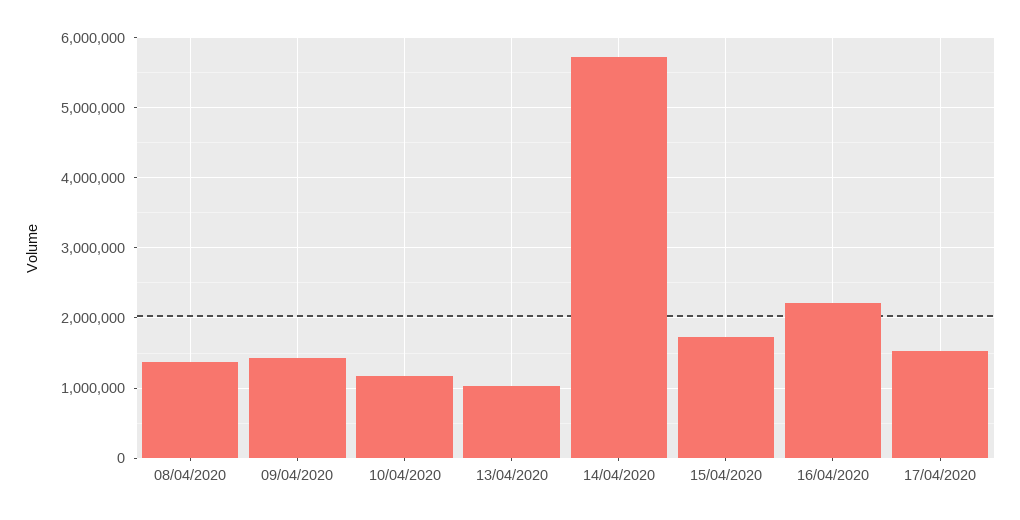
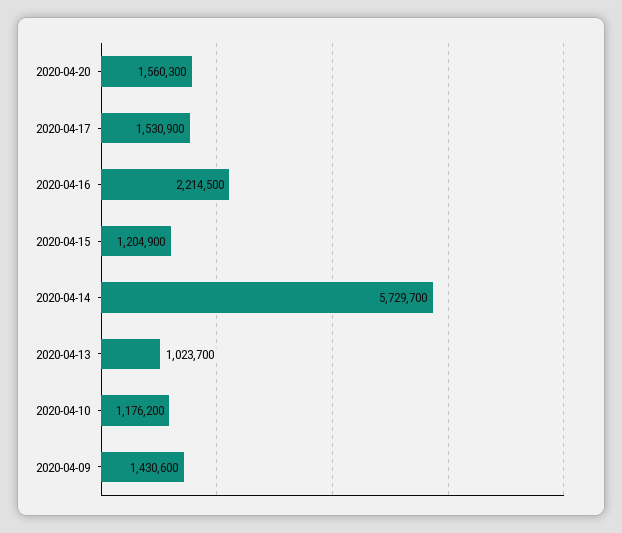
08/04/2020: 1400000 -> none
15/04/2020: 1700000 -> 1204900
2020-04-20: none -> 1560300

